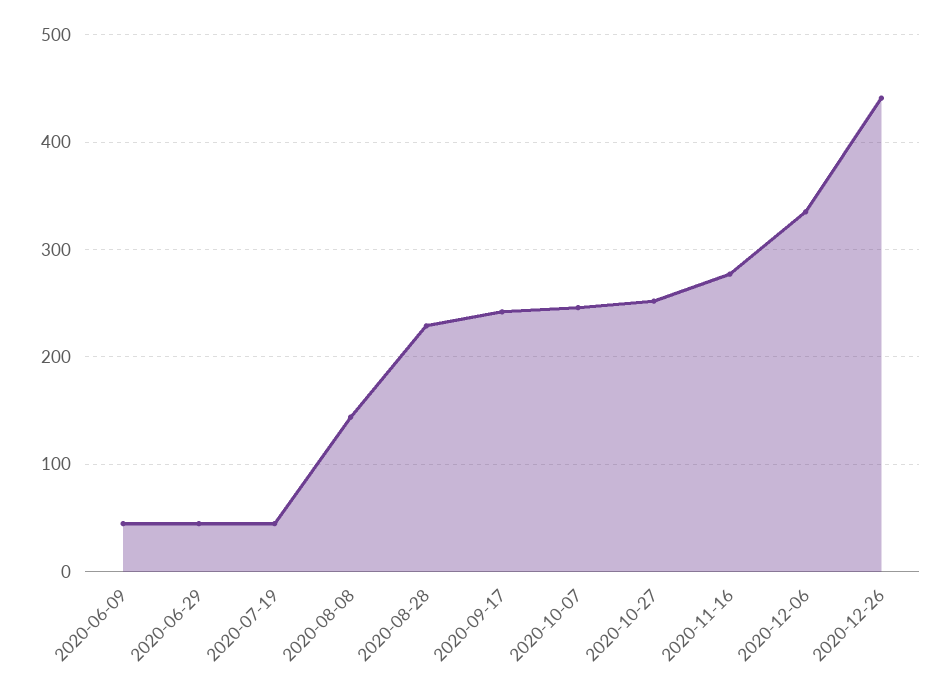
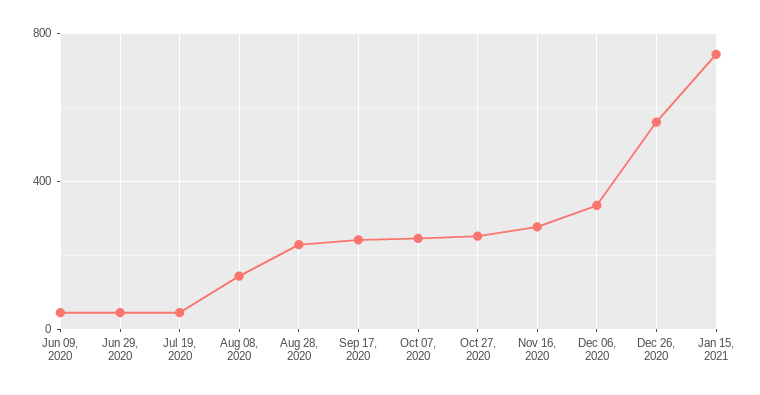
2020-12-26: 440 -> 550
Jan 15, 2021: none -> 750

